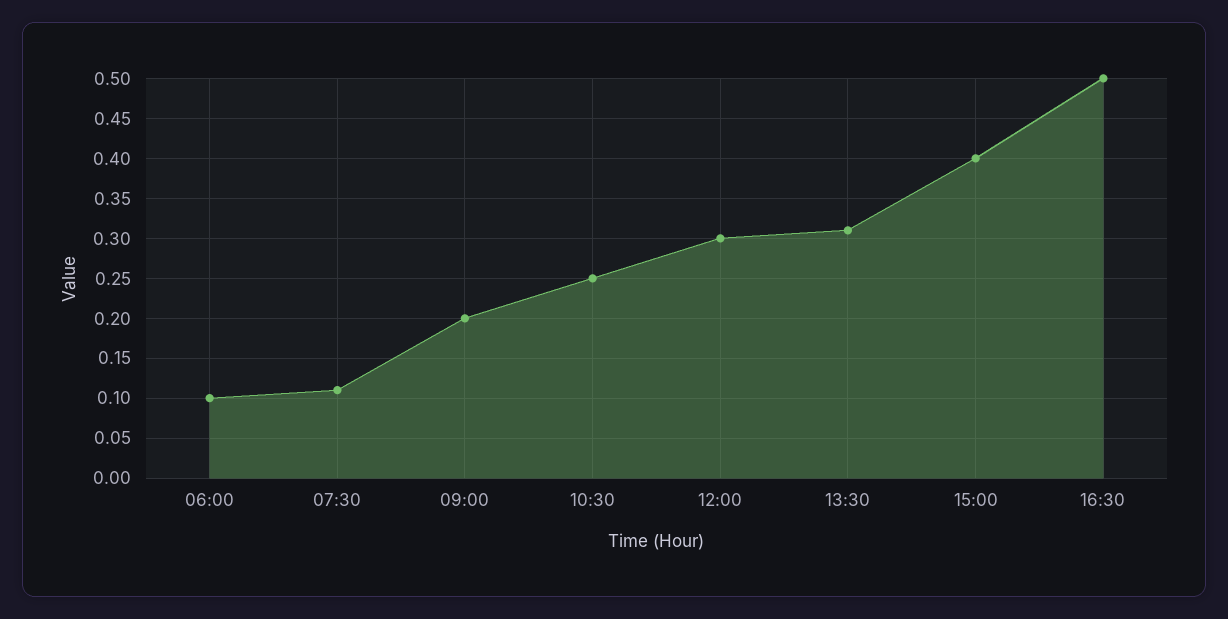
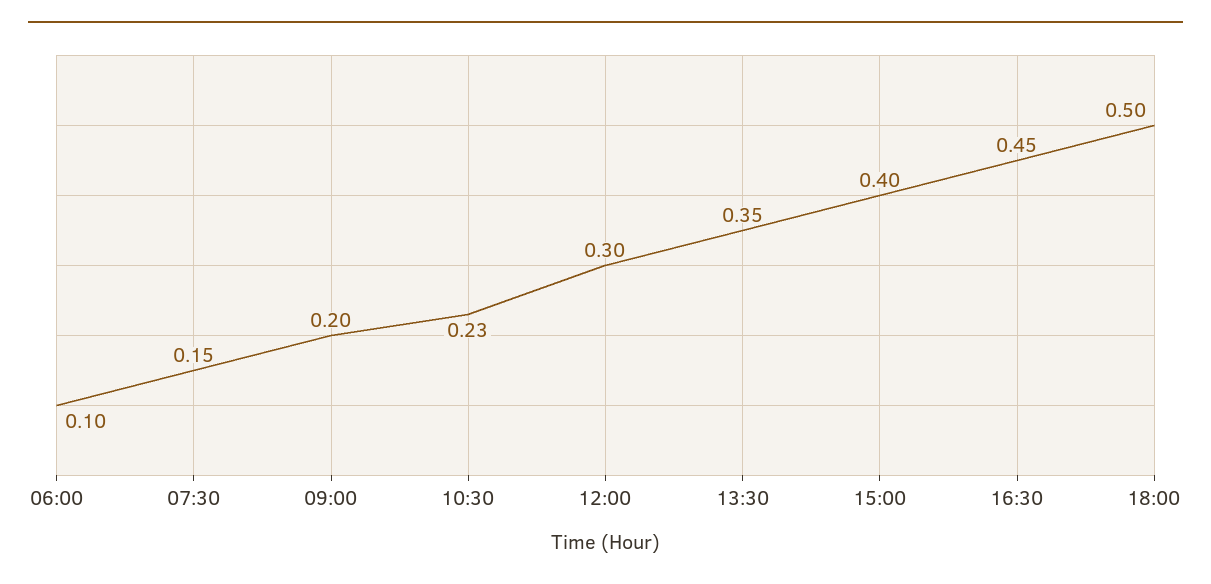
07:30: 0.11 -> 0.15
10:30: 0.25 -> 0.23
13:30: 0.31 -> 0.35
16:30: 0.5 -> 0.45
18:00: none -> 0.5

